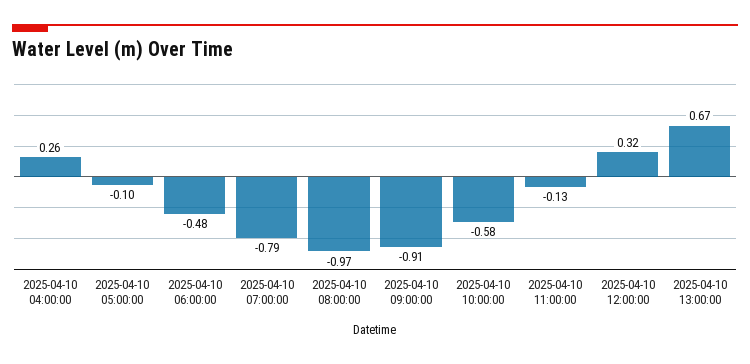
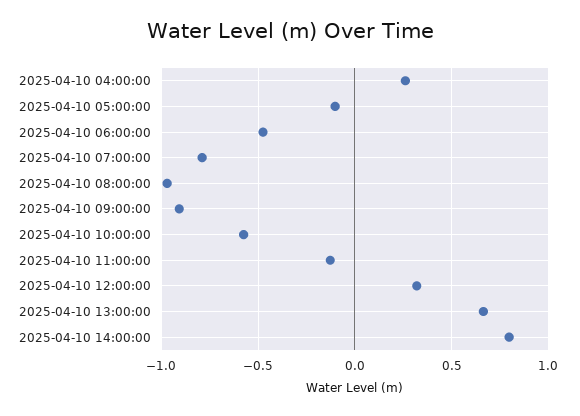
2025-04-10 14:00:00: none -> 0.8

